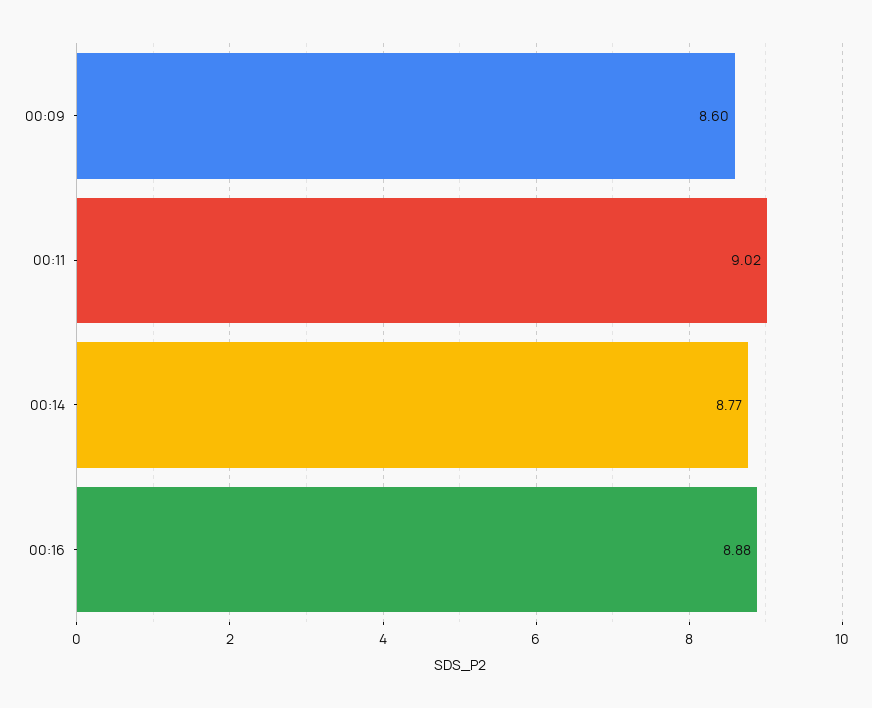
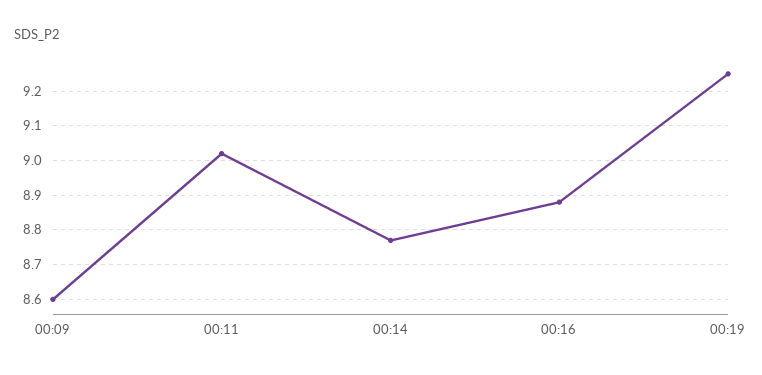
00:19: none -> 9.25

